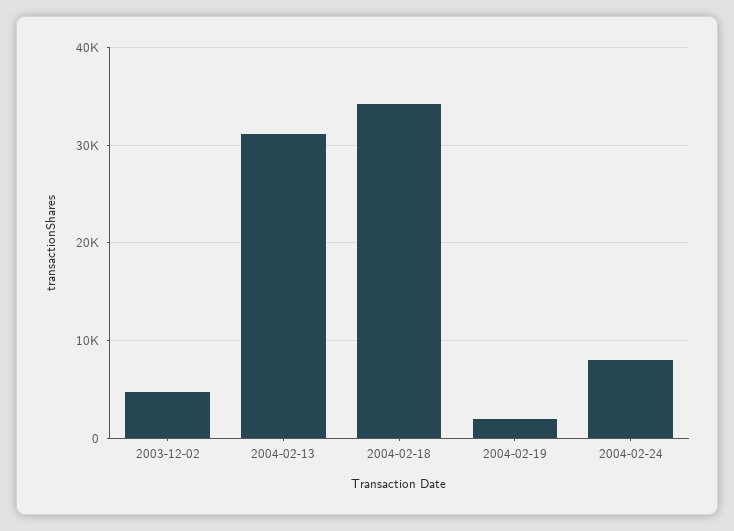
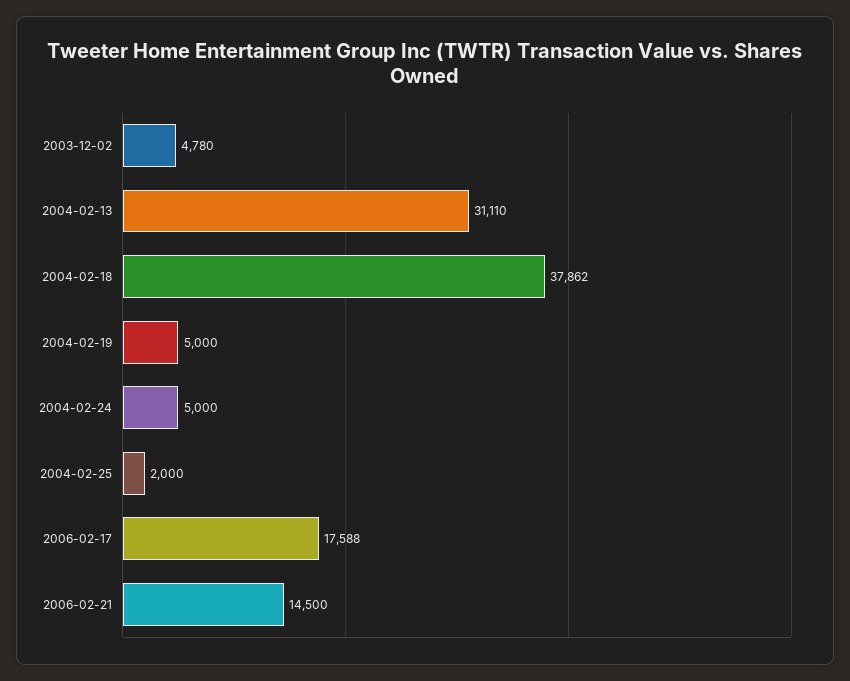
2004-02-18: 34000 -> 37862
2004-02-19: 2000 -> 5000
2004-02-24: 8000 -> 5000
2004-02-25: none -> 2000
2006-02-17: none -> 17588
2006-02-21: none -> 14500

